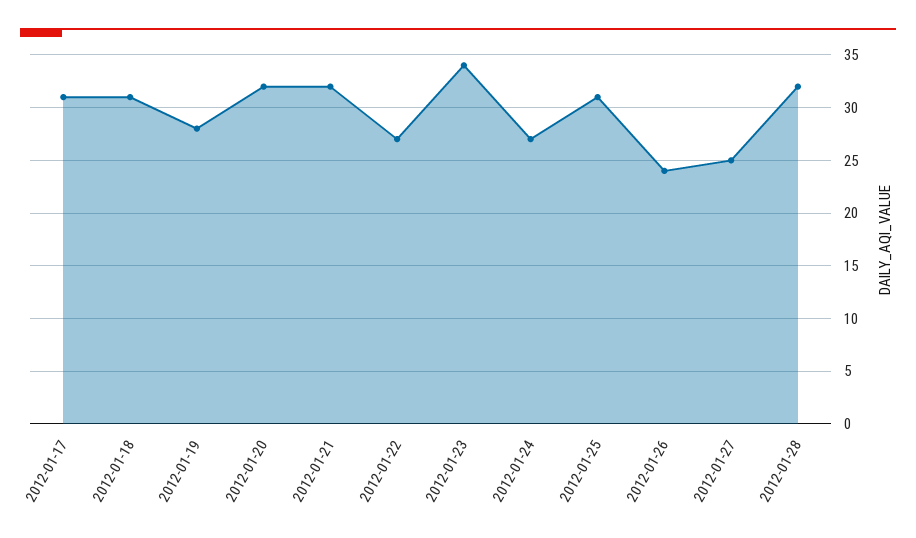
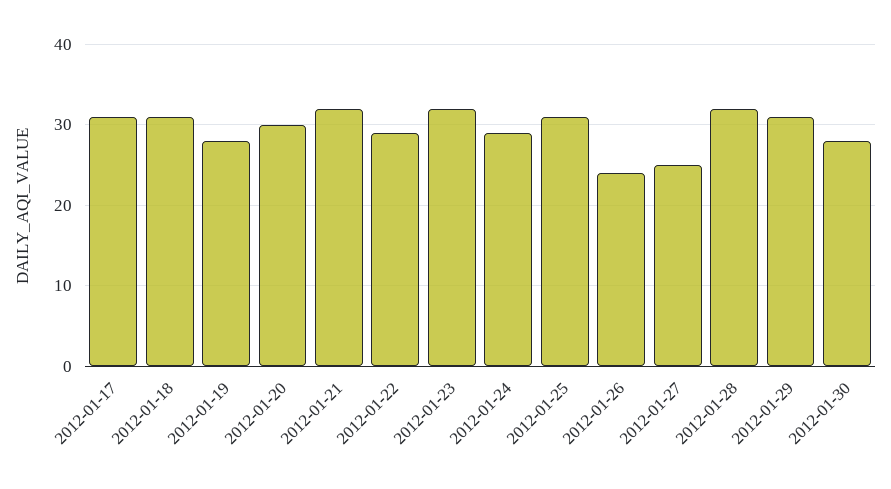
2012-01-20: 32 -> 30
2012-01-22: 27 -> 29
2012-01-23: 34 -> 32
2012-01-24: 27 -> 29
2012-01-29: none -> 31
2012-01-30: none -> 28

